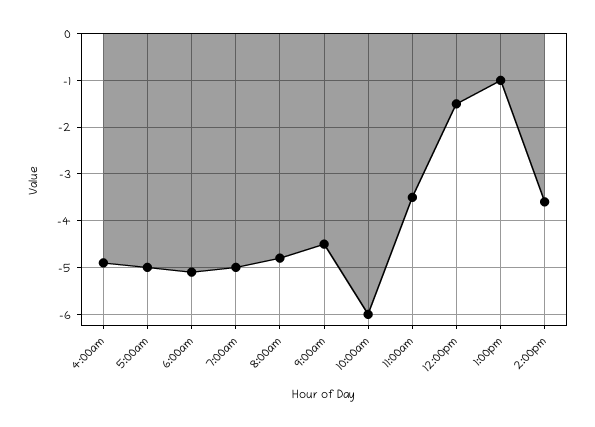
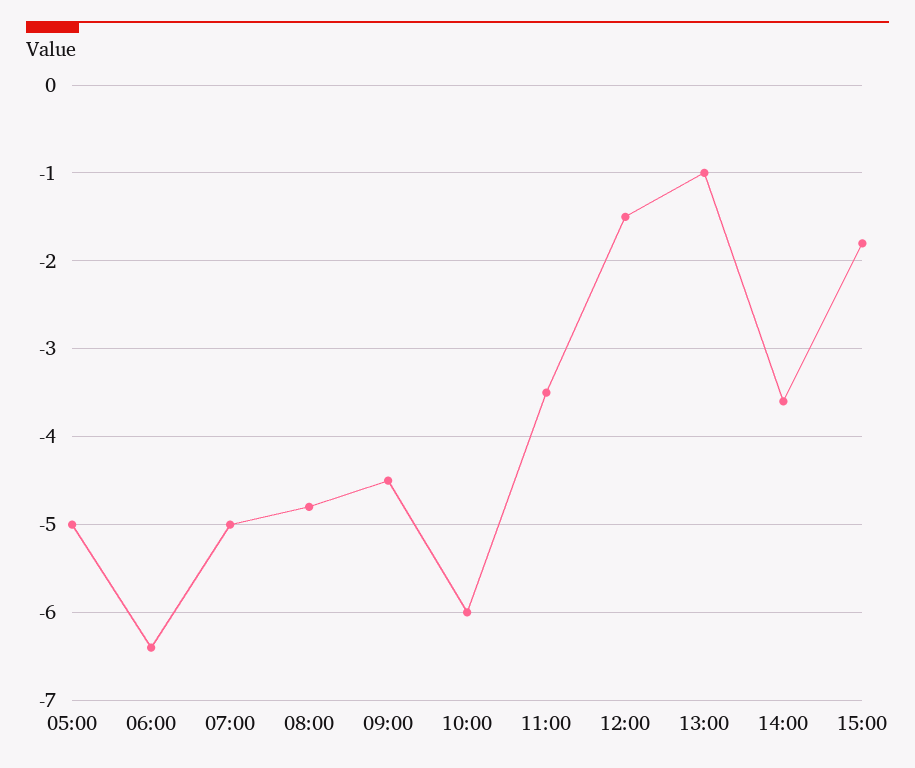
4:00am: -5 -> none
6:00am: -5 -> -6.4
15:00: none -> -1.8

